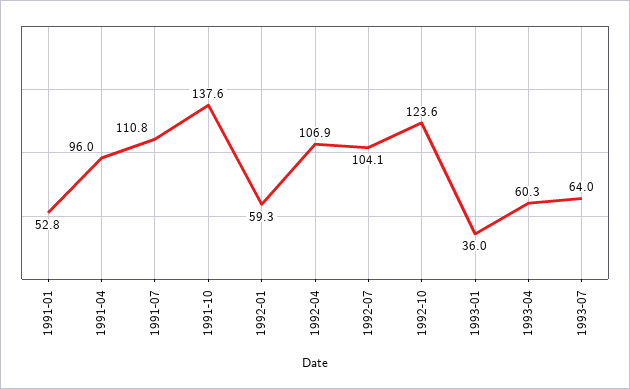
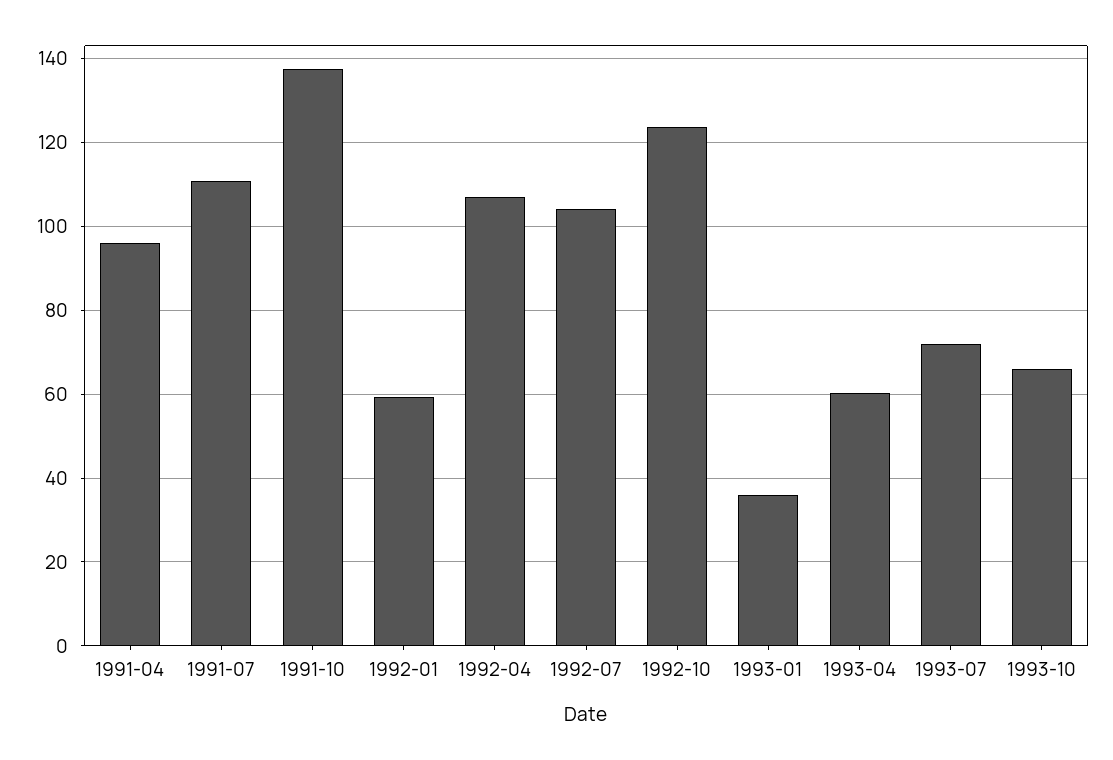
1991-01: 52.8 -> none
1993-07: 64 -> 72
1993-10: none -> 66

